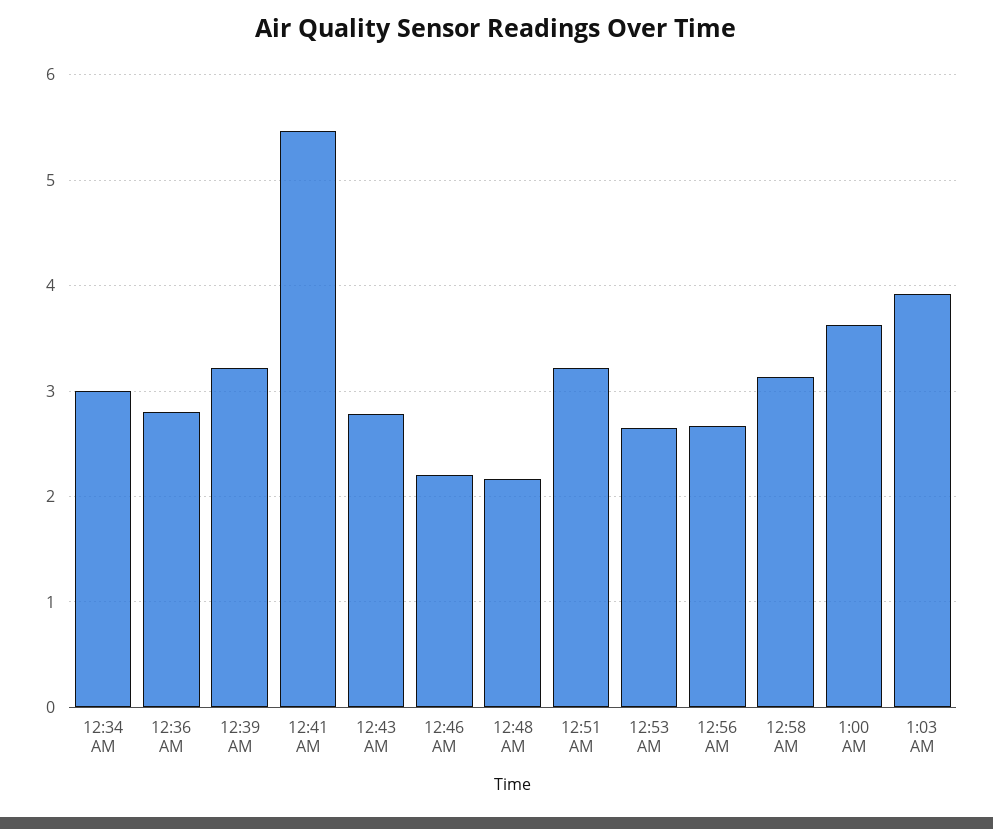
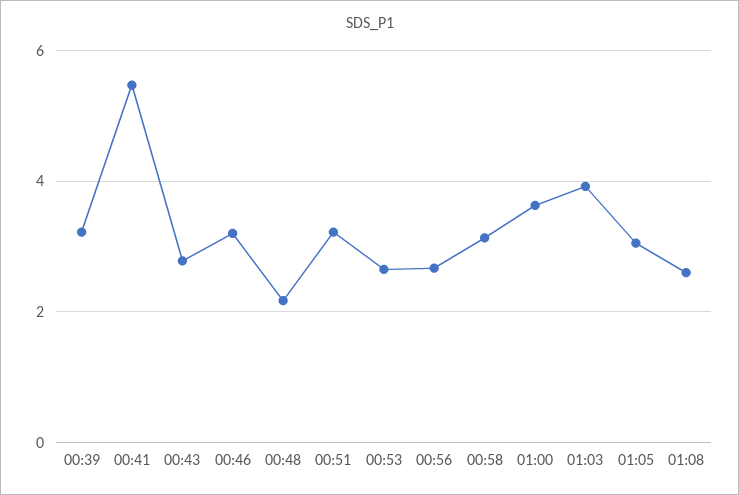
12:34 AM: 3 -> none
12:36 AM: 2.8 -> none
12:46 AM: 2.2 -> 3.2
01:05: none -> 3
01:08: none -> 2.6

